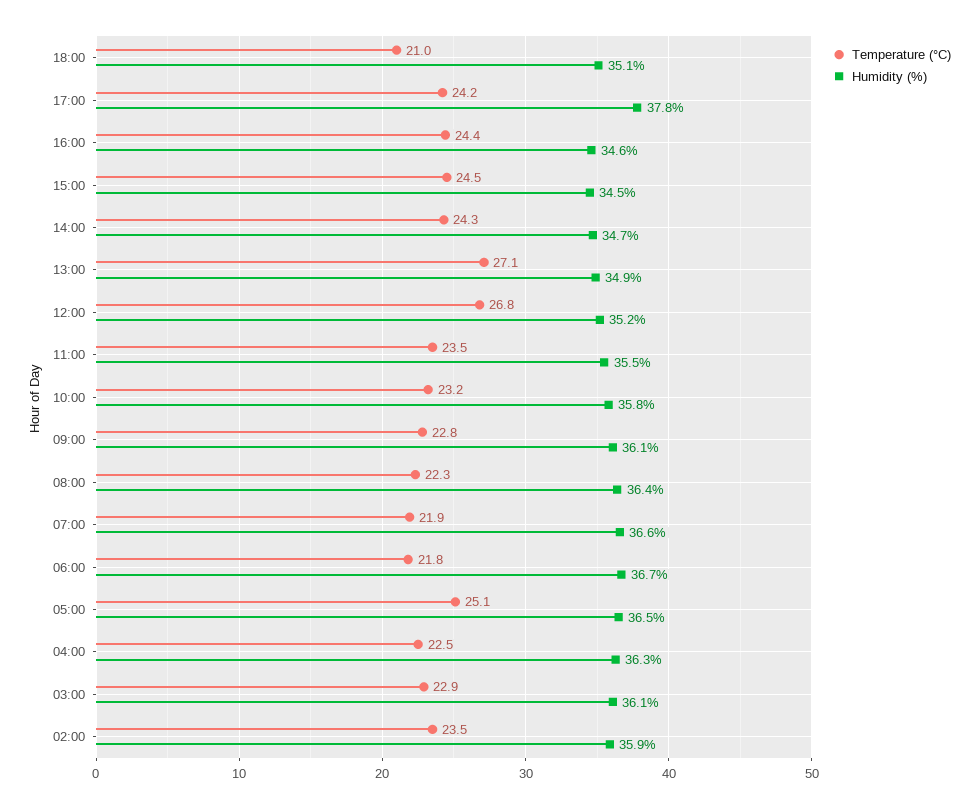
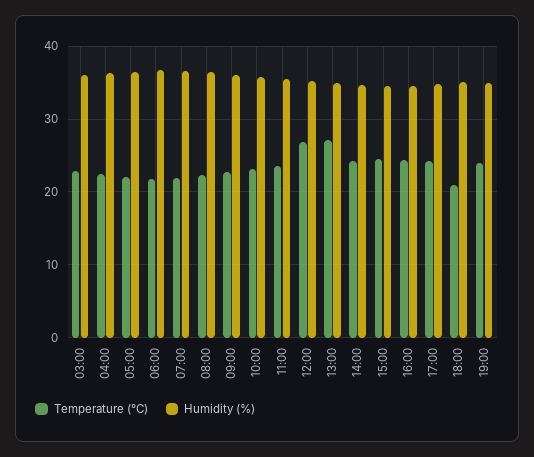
Humidity (%), 17:00: 37.8 -> 35
Temperature (°C), 05:00: 25.1 -> 22
Temperature (°C), 02:00: 23.5 -> none
Humidity (%), 02:00: 35.9 -> none
Temperature (°C), 19:00: none -> 24
Humidity (%), 19:00: none -> 35

